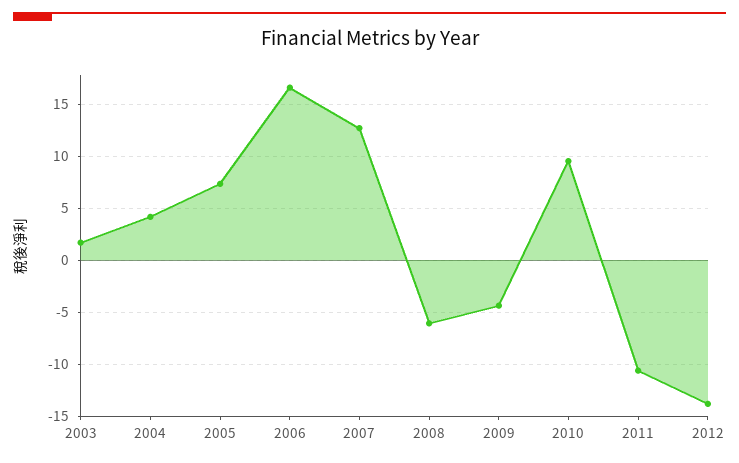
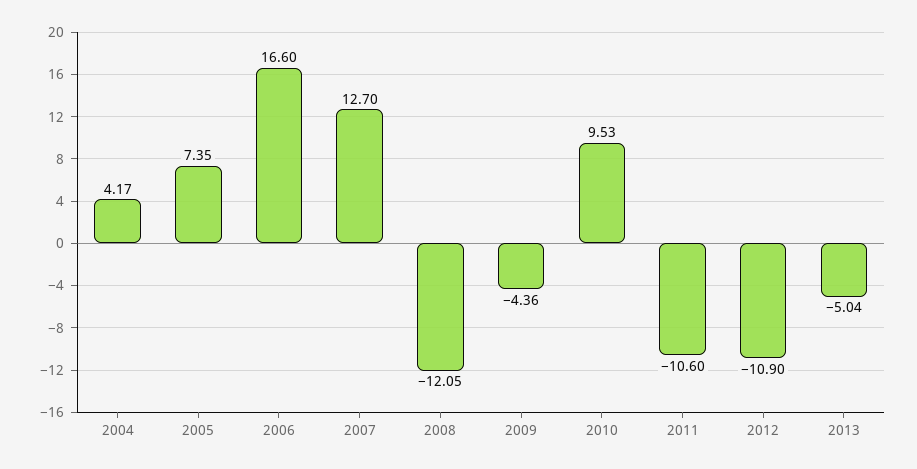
2003: 2 -> none
2008: -6 -> -12.05
2012: -14 -> -10.9
2013: none -> -5.04

